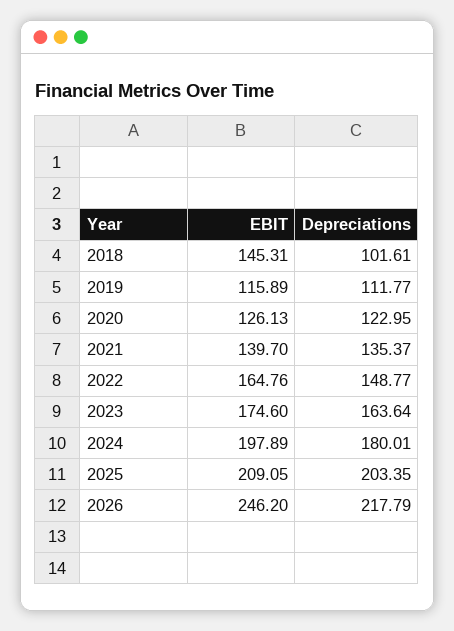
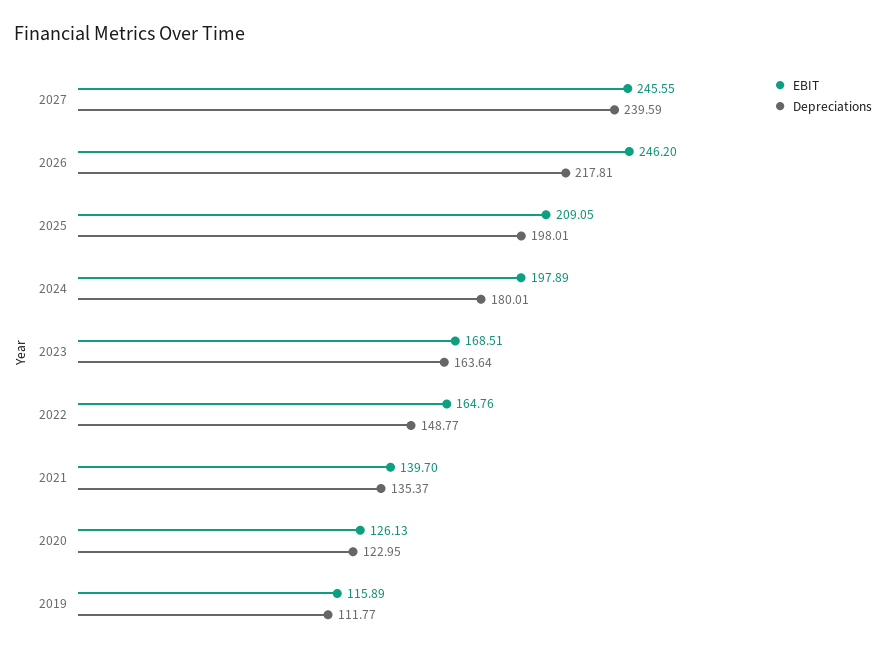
EBIT, 2018: 145.31 -> none
Depreciations, 2018: 101.61 -> none
EBIT, 2023: 174.6 -> 168.51
Depreciations, 2025: 203.35 -> 198.01
Depreciations, 2026: 217.79 -> 217.81
EBIT, 2027: none -> 245.55
Depreciations, 2027: none -> 239.59

